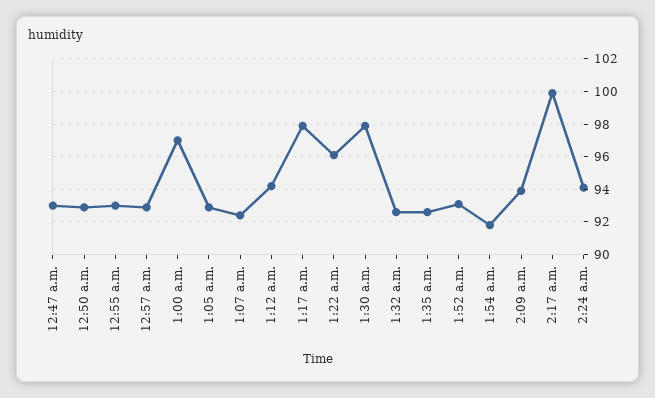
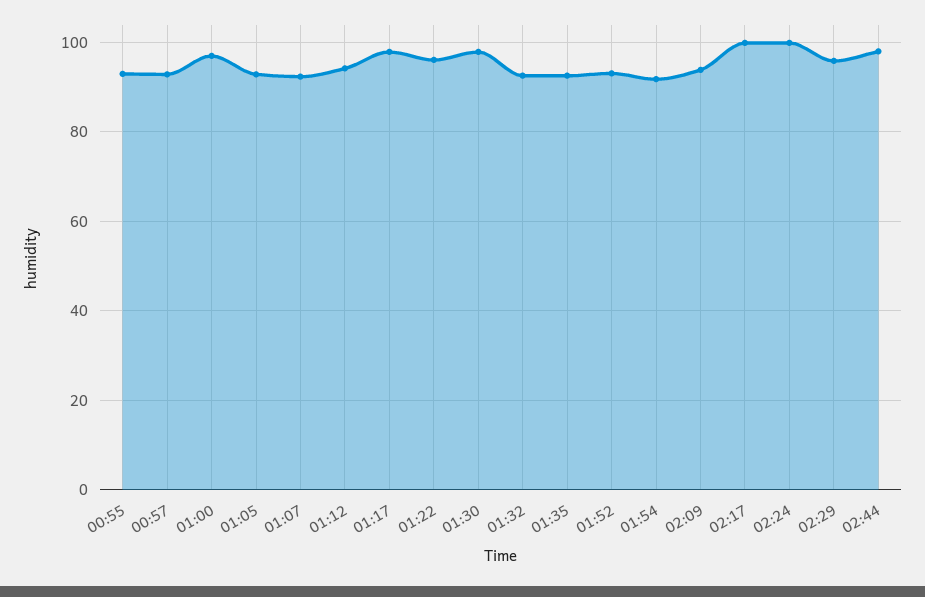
12:47 a.m.: 93 -> none
12:50 a.m.: 93 -> none
2:24 a.m.: 94 -> 100
02:29: none -> 96
02:44: none -> 98

